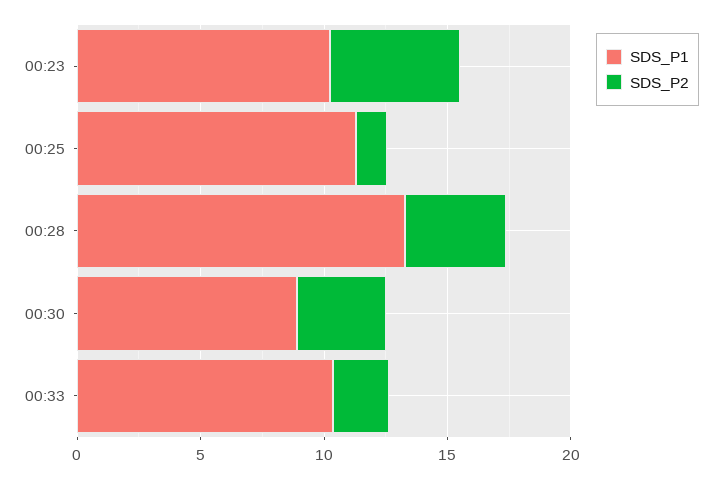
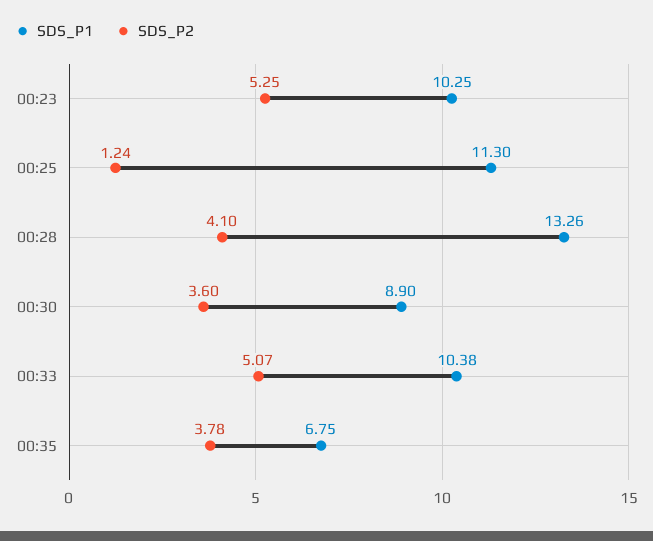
SDS_P2, 00:33: 2 -> 5.07
SDS_P1, 00:35: none -> 6.75
SDS_P2, 00:35: none -> 3.78

